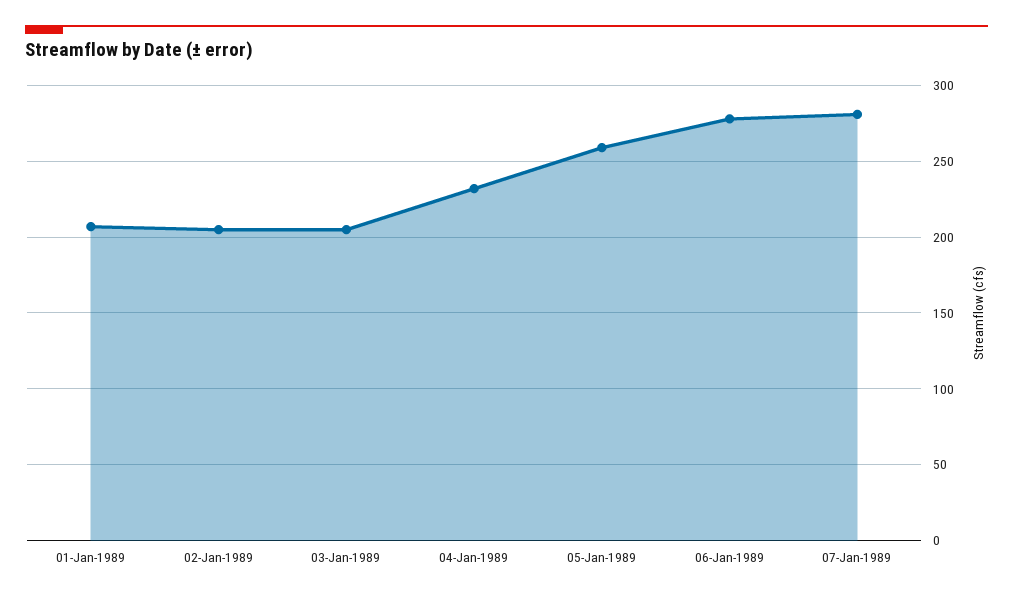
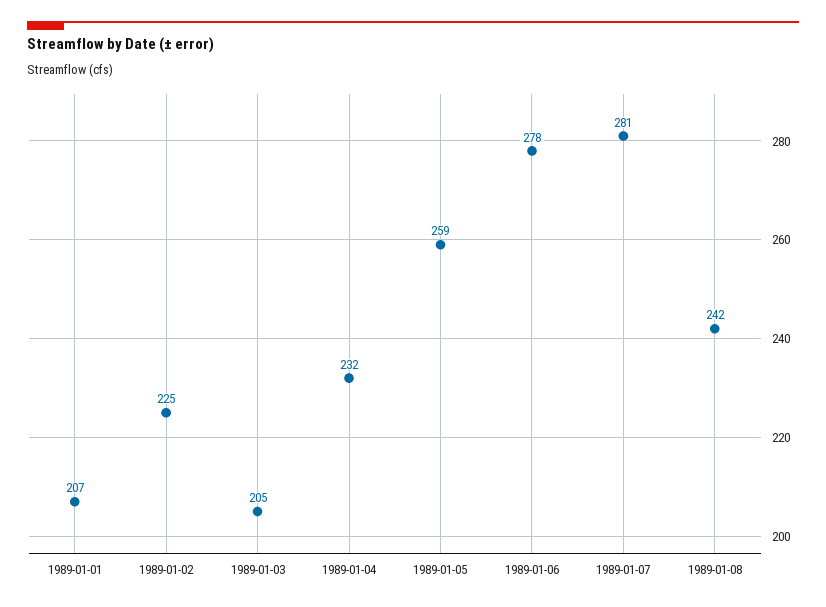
02-Jan-1989: 205 -> 225
1989-01-08: none -> 242

